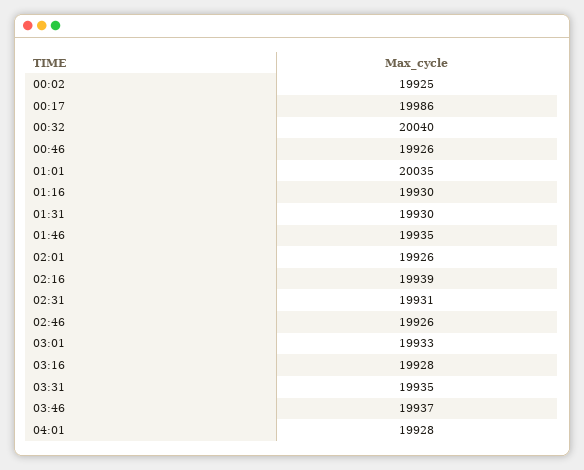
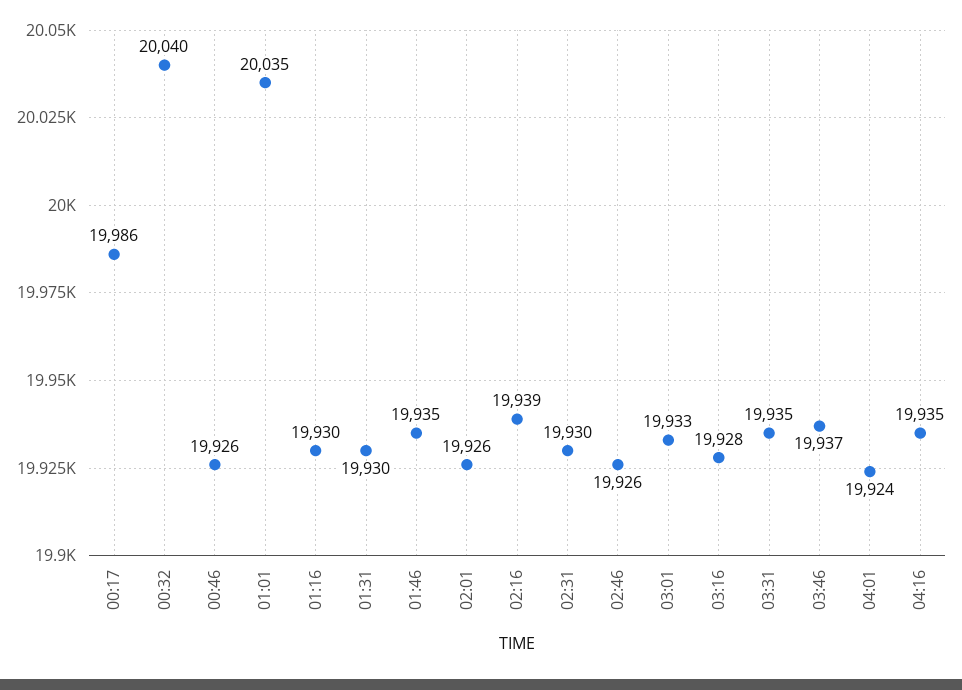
00:02: 19925 -> none
02:31: 19931 -> 19930
04:01: 19928 -> 19924
04:16: none -> 19935

